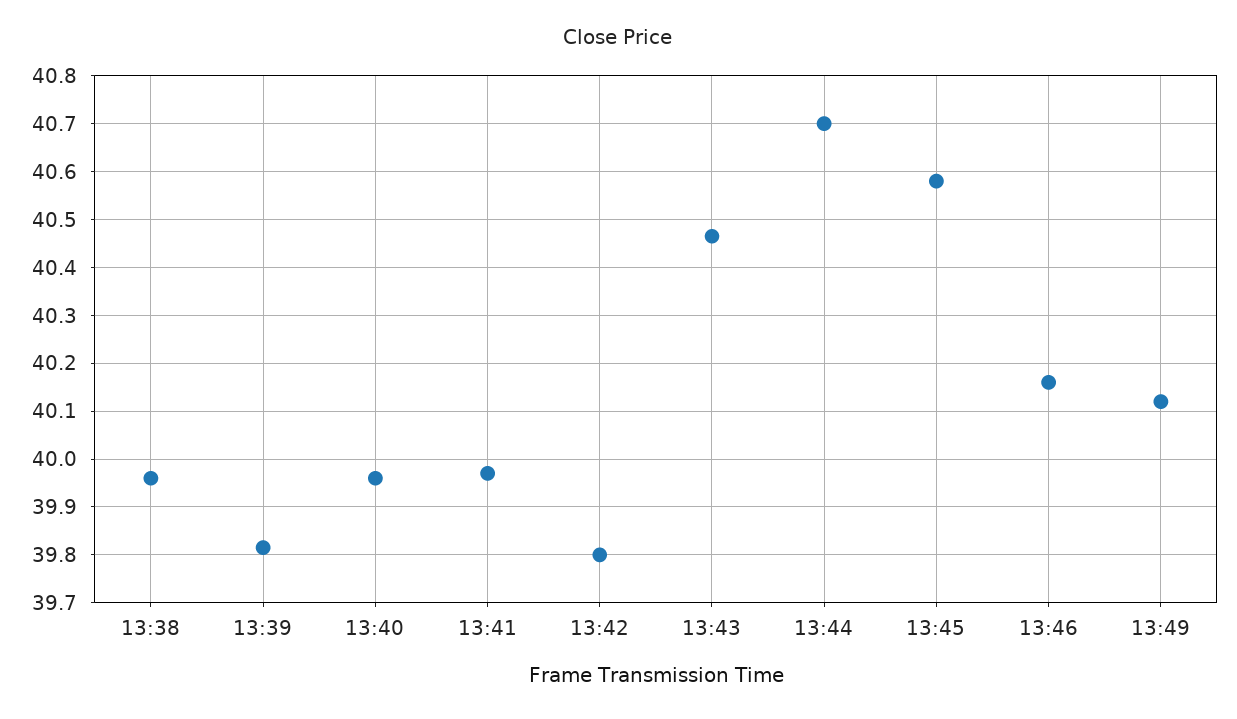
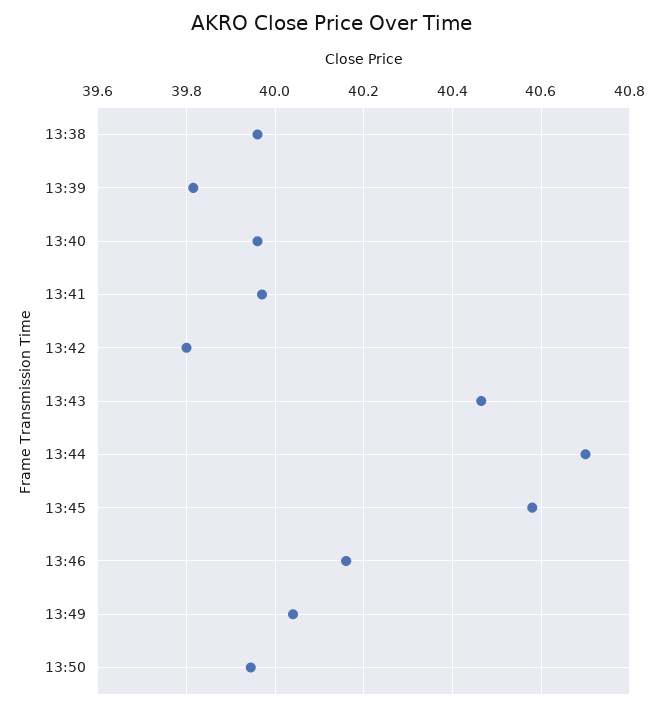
13:49: 40.12 -> 40.04
13:50: none -> 39.94

